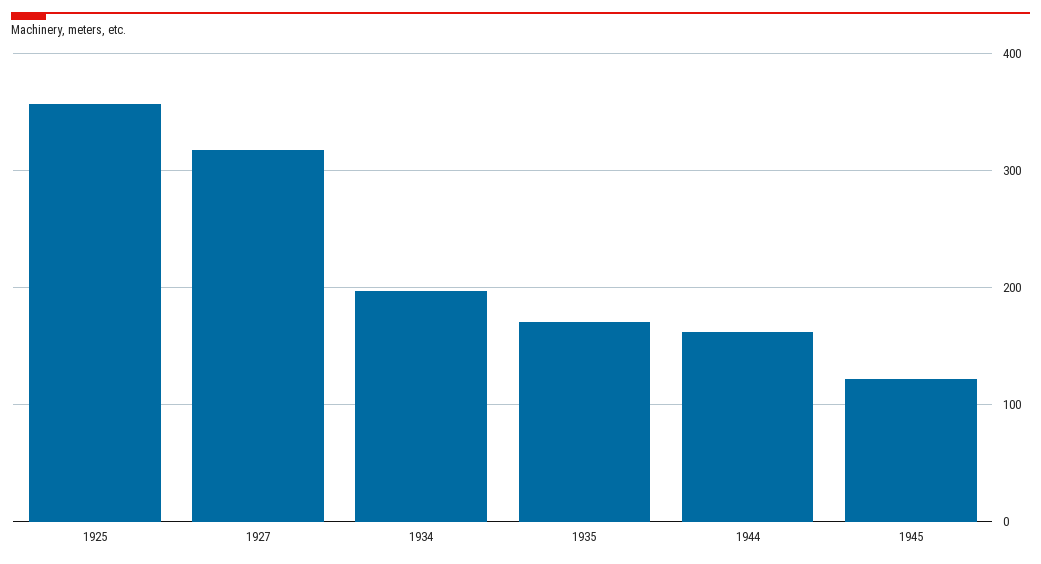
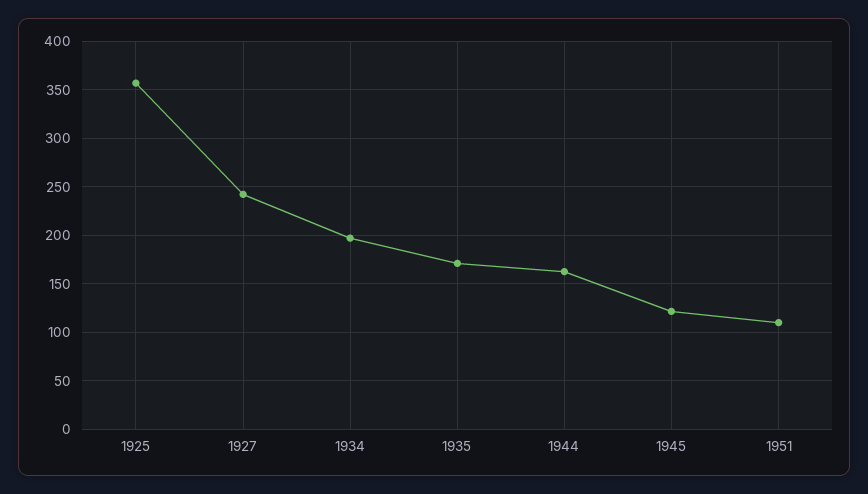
1927: 320 -> 240
1951: none -> 110

